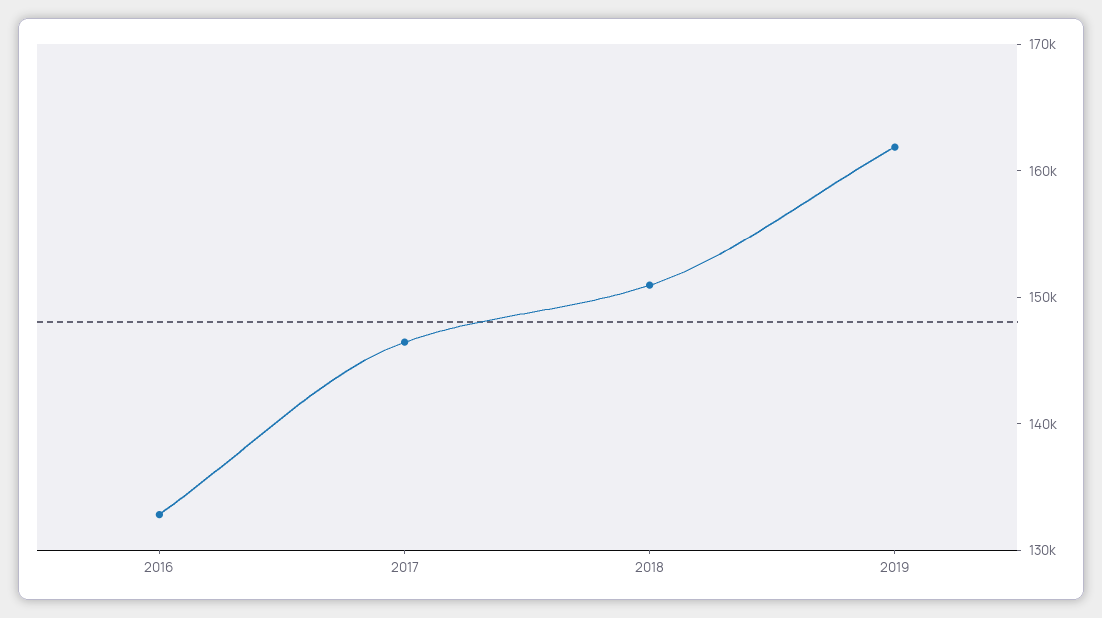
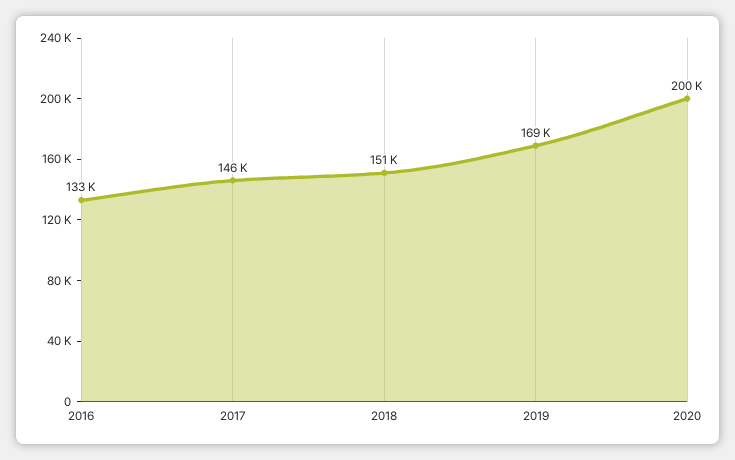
2019: 162000 -> 169000
2020: none -> 200000

